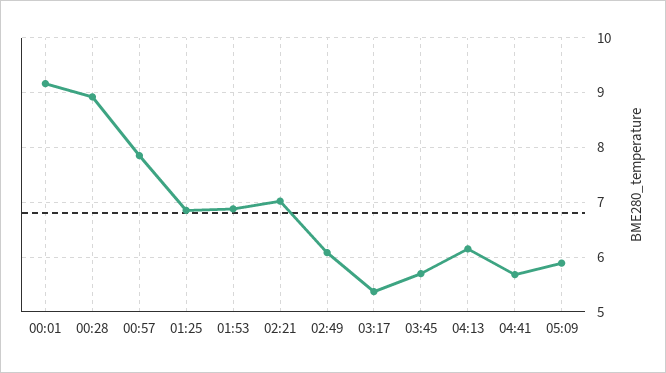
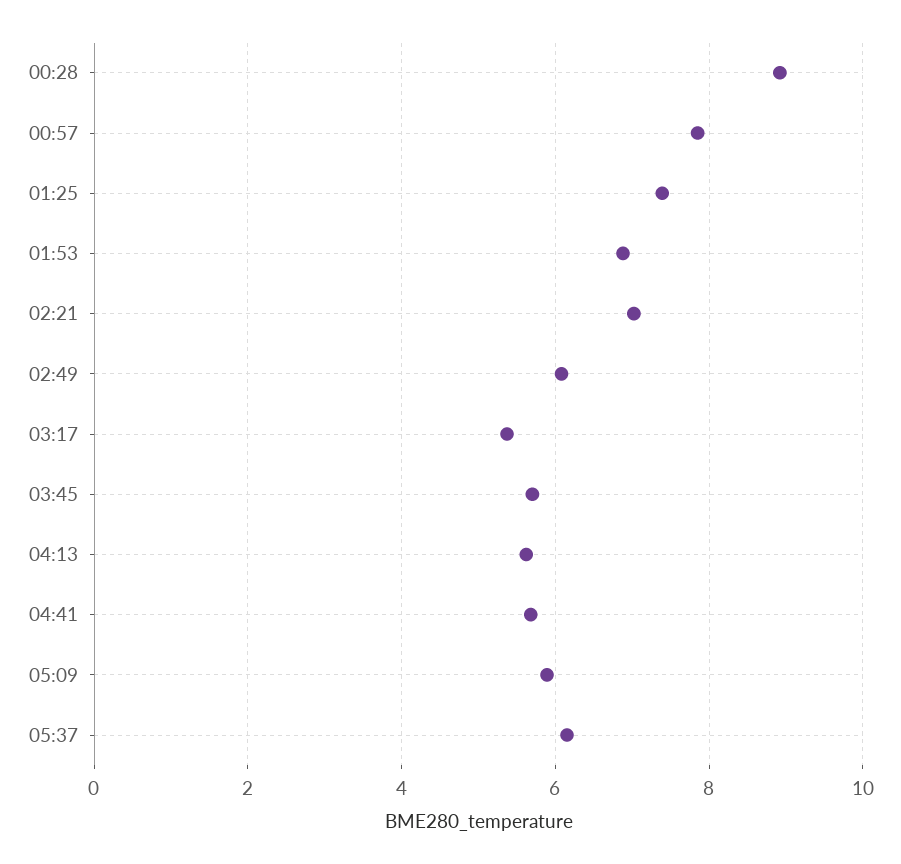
00:01: 9.2 -> none
01:25: 6.8 -> 7.4
04:13: 6.2 -> 5.6
05:37: none -> 6.2

